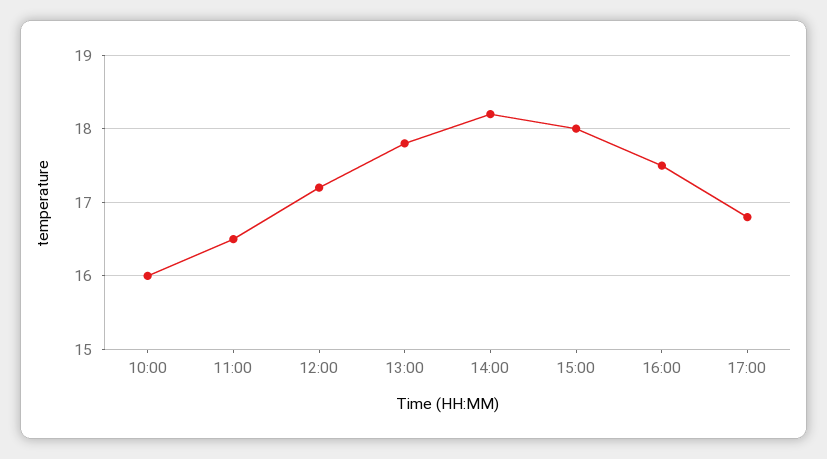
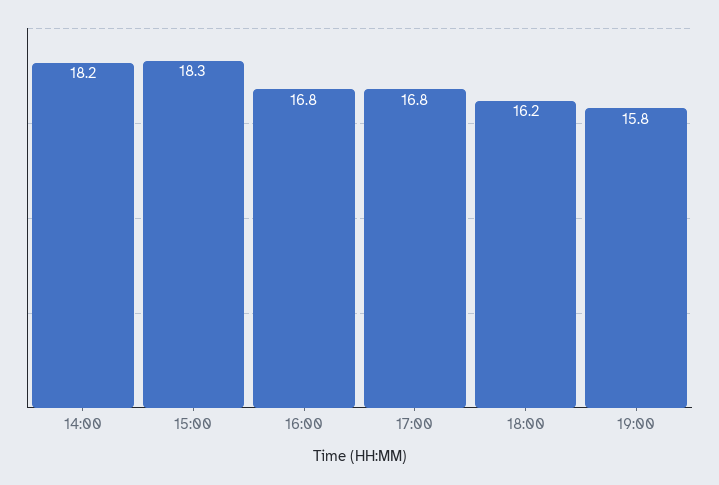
10:00: 16 -> none
11:00: 16.5 -> none
12:00: 17.2 -> none
13:00: 17.8 -> none
15:00: 18 -> 18.3
16:00: 17.5 -> 16.8
18:00: none -> 16.2
19:00: none -> 15.8

